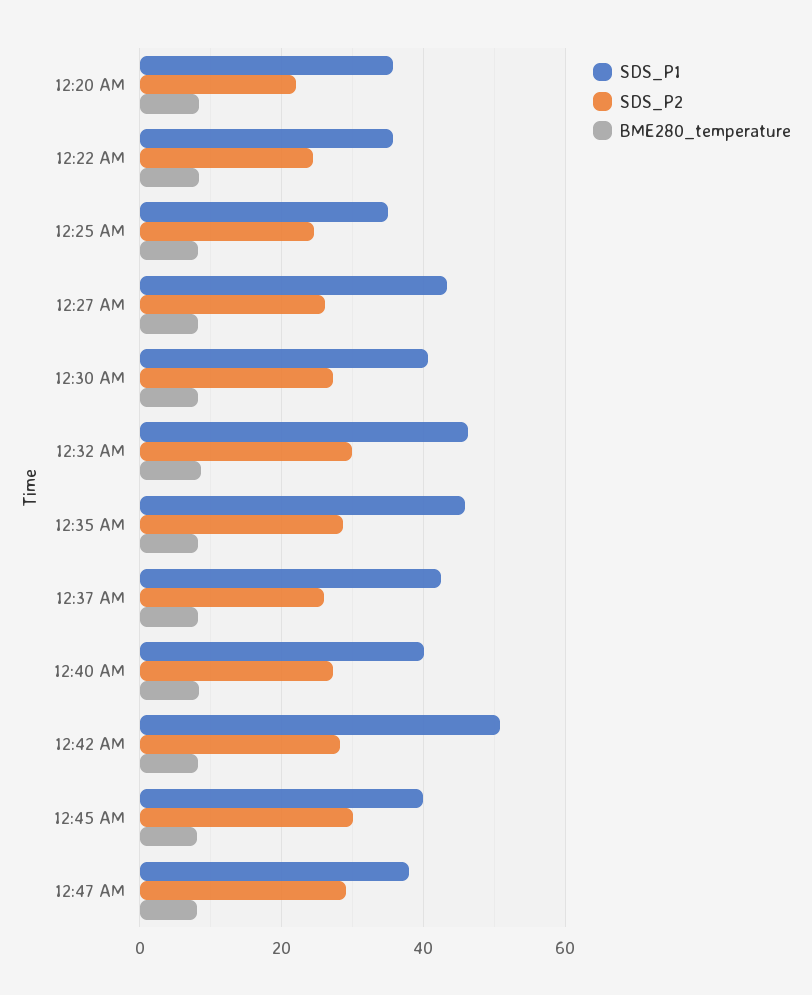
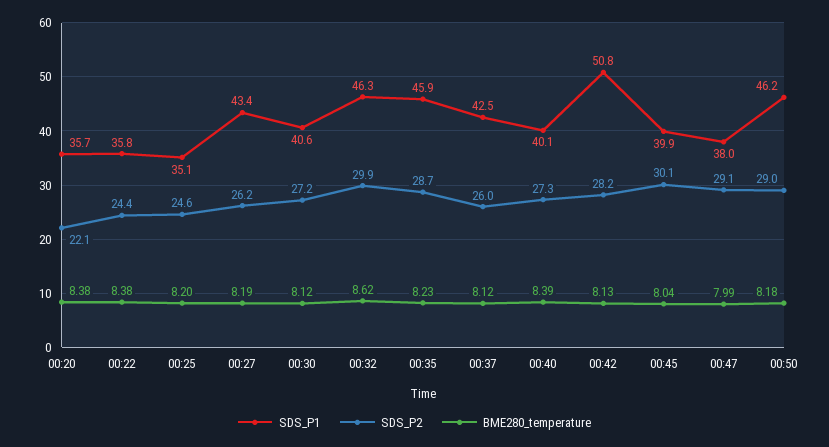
SDS_P1, 00:50: none -> 46.2
SDS_P2, 00:50: none -> 29
BME280_temperature, 00:50: none -> 8.18

